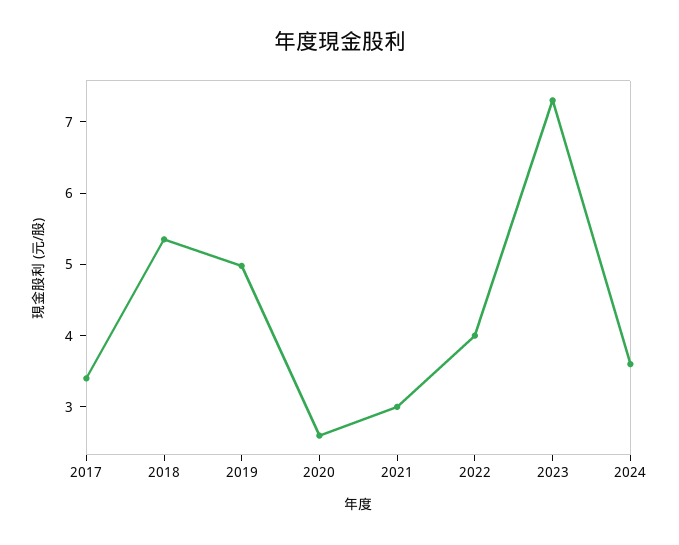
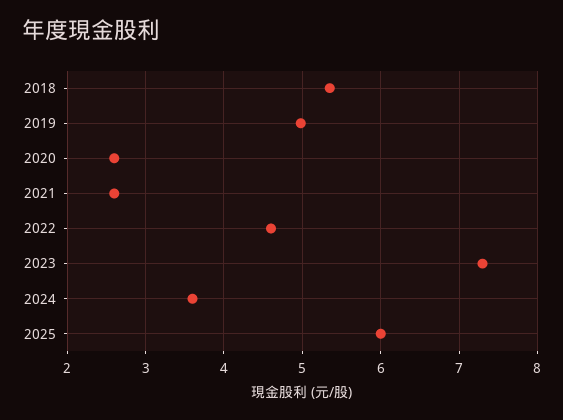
2017: 3.4 -> none
2021: 3 -> 2.6
2022: 4 -> 4.6
2025: none -> 6

